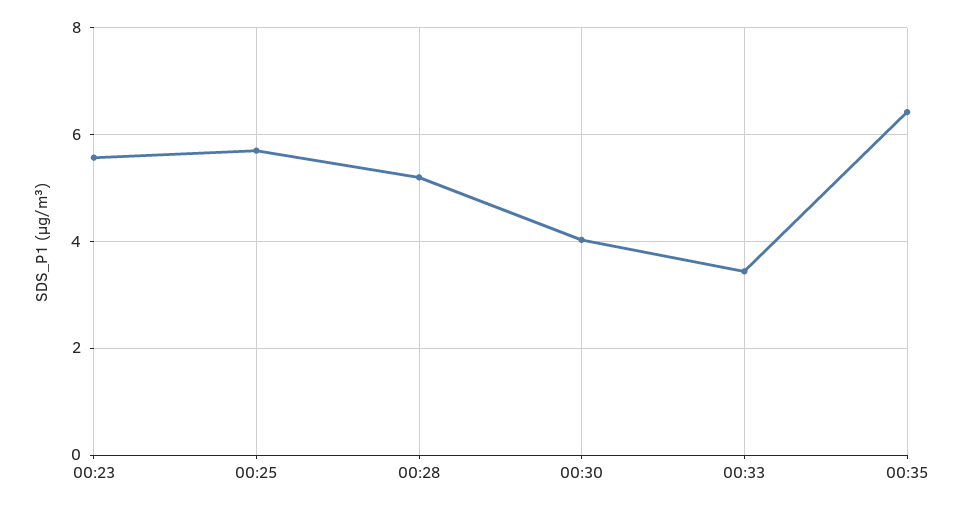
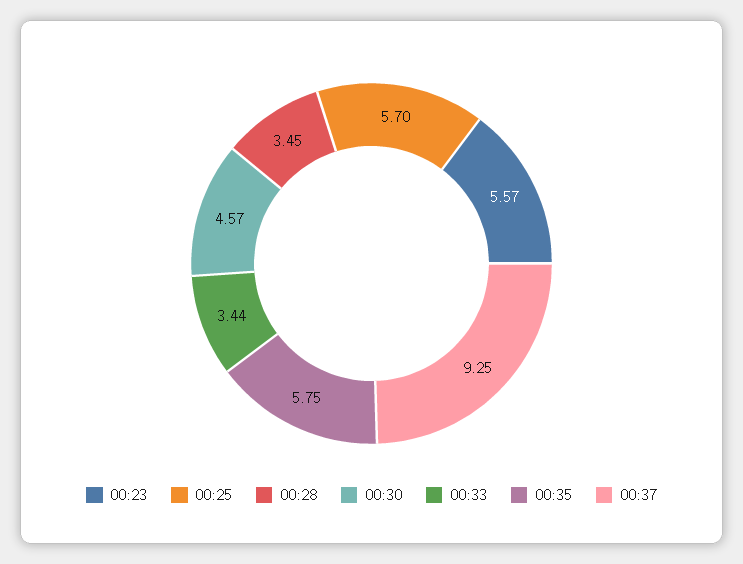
00:28: 5.2 -> 3.45
00:30: 4 -> 4.57
00:35: 6.4 -> 5.75
00:37: none -> 9.25

